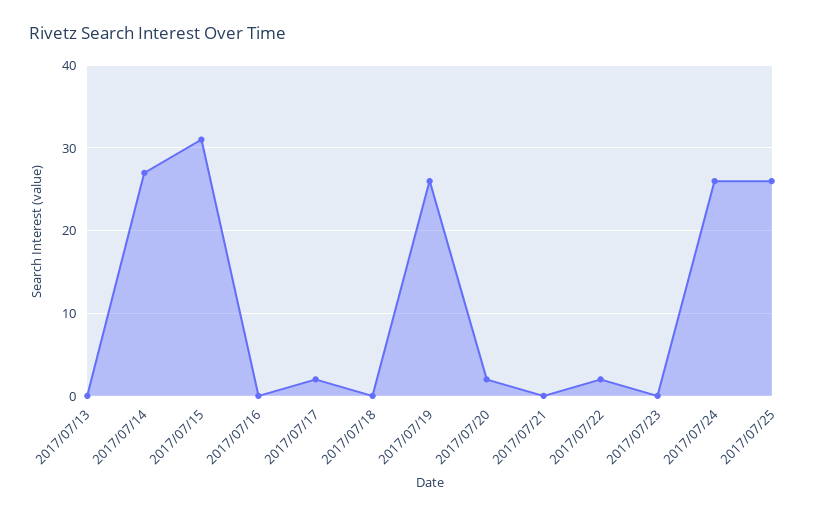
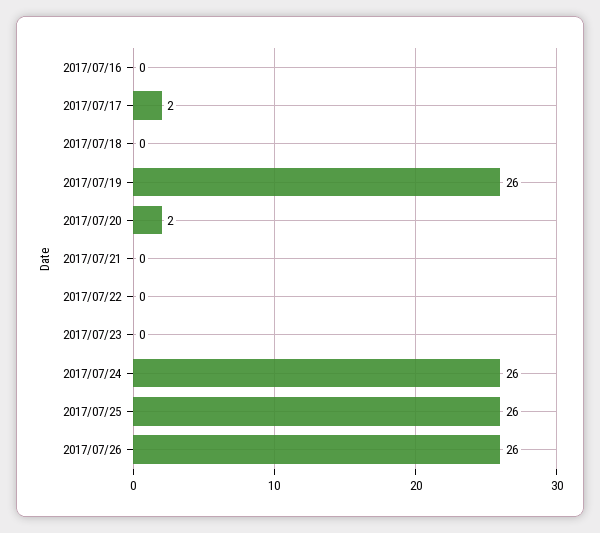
2017/07/13: 0 -> none
2017/07/14: 27 -> none
2017/07/15: 31 -> none
2017/07/22: 2 -> 0
2017/07/26: none -> 26

